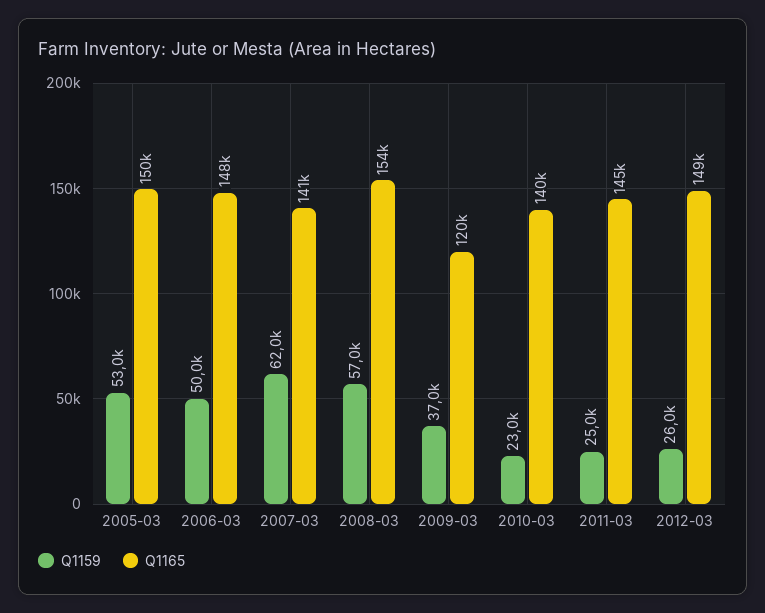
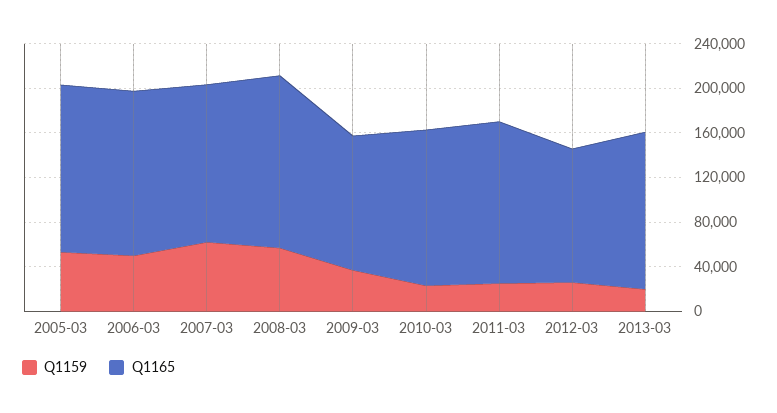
Q1165, 2012-03: 149000 -> 120000
Q1159, 2013-03: none -> 20000
Q1165, 2013-03: none -> 140000

